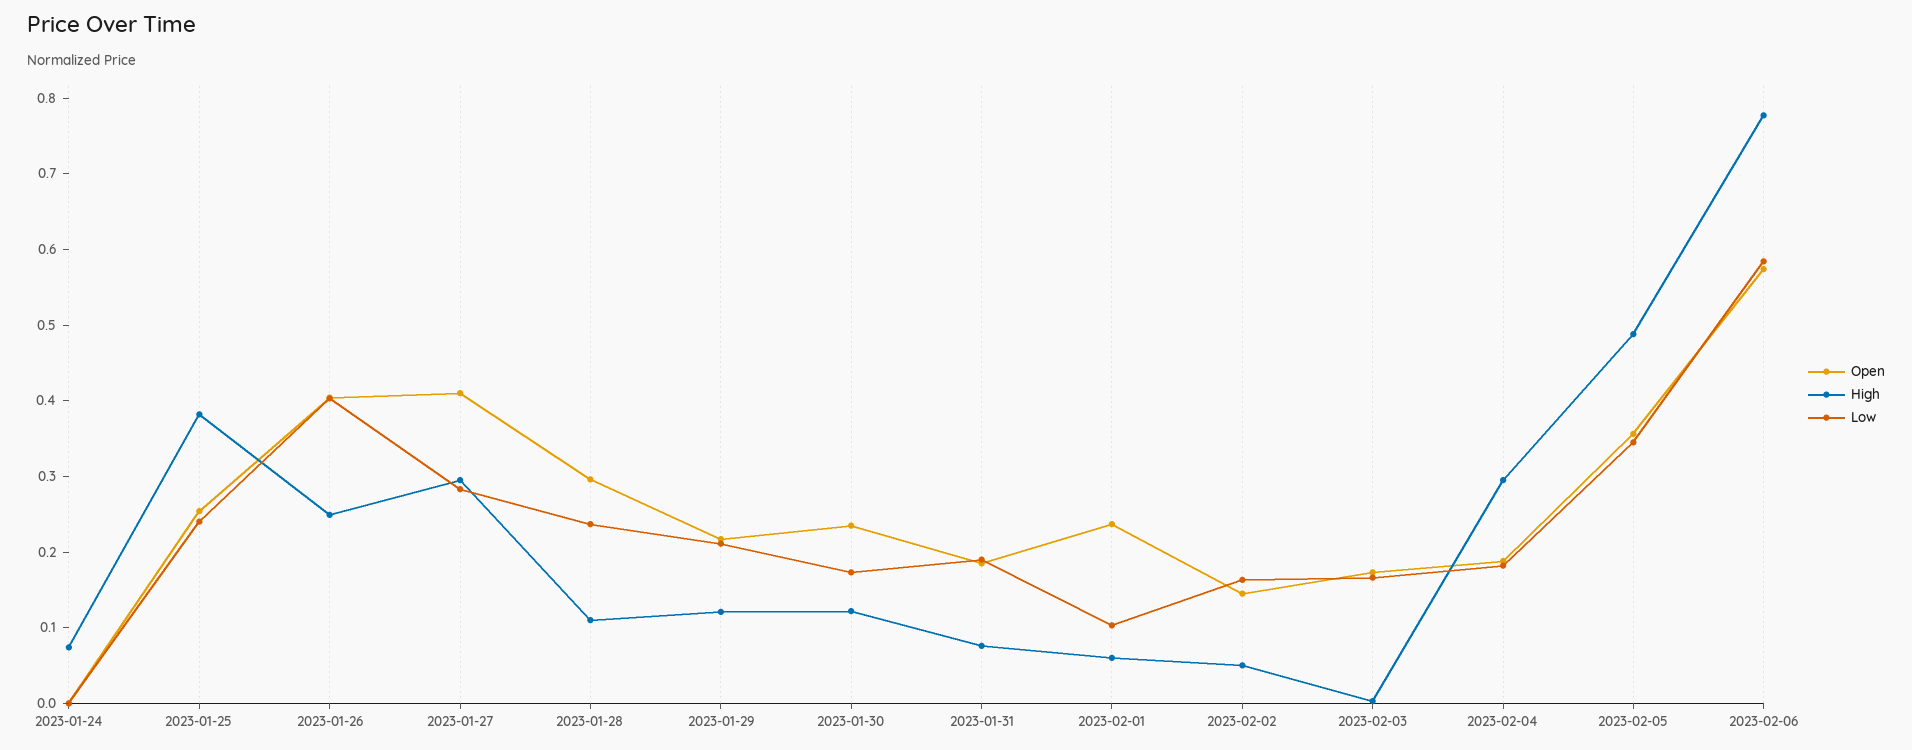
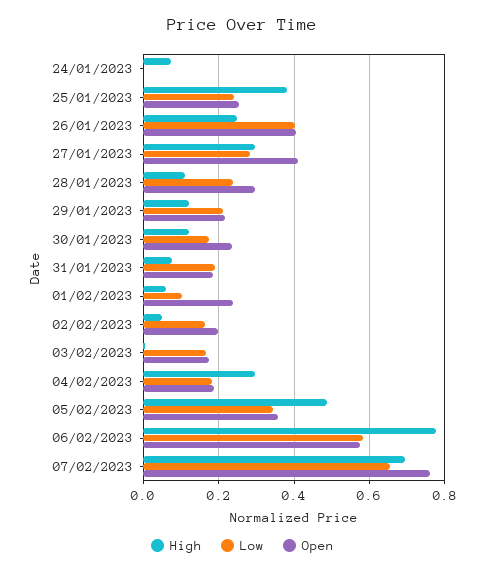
Open, 2023-02-02: 0.14 -> 0.2
High, 07/02/2023: none -> 0.7
Low, 07/02/2023: none -> 0.66
Open, 07/02/2023: none -> 0.76

